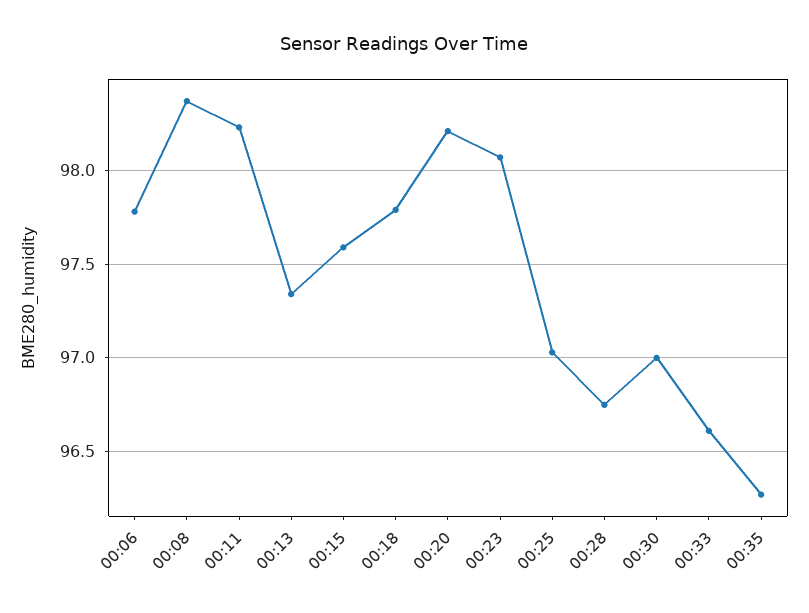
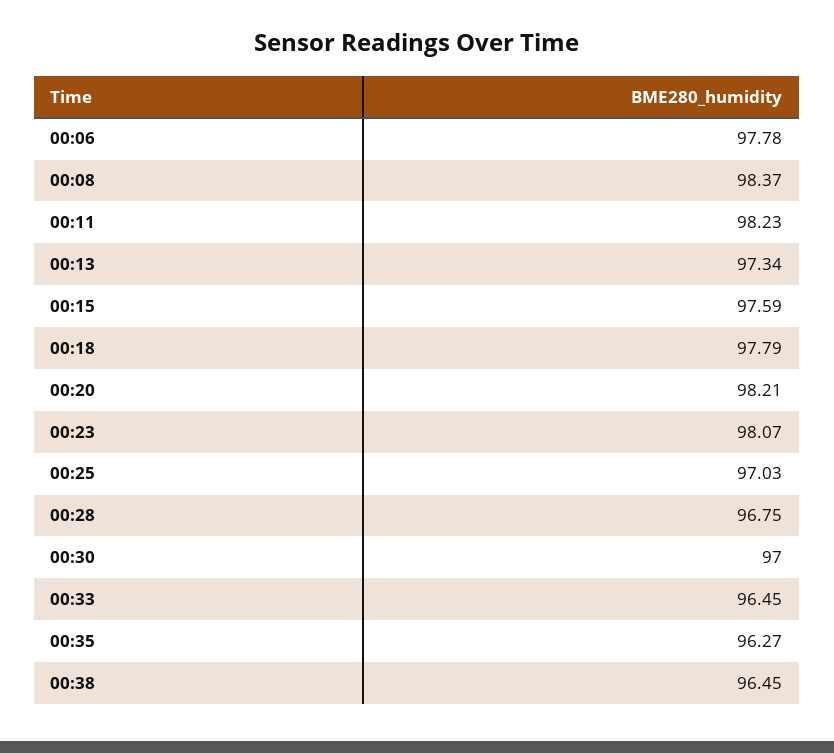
00:33: 96.6 -> 96.45
00:38: none -> 96.45

